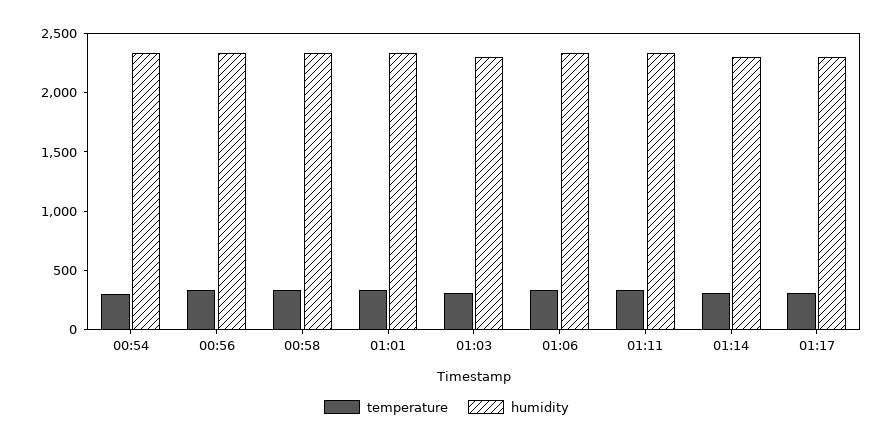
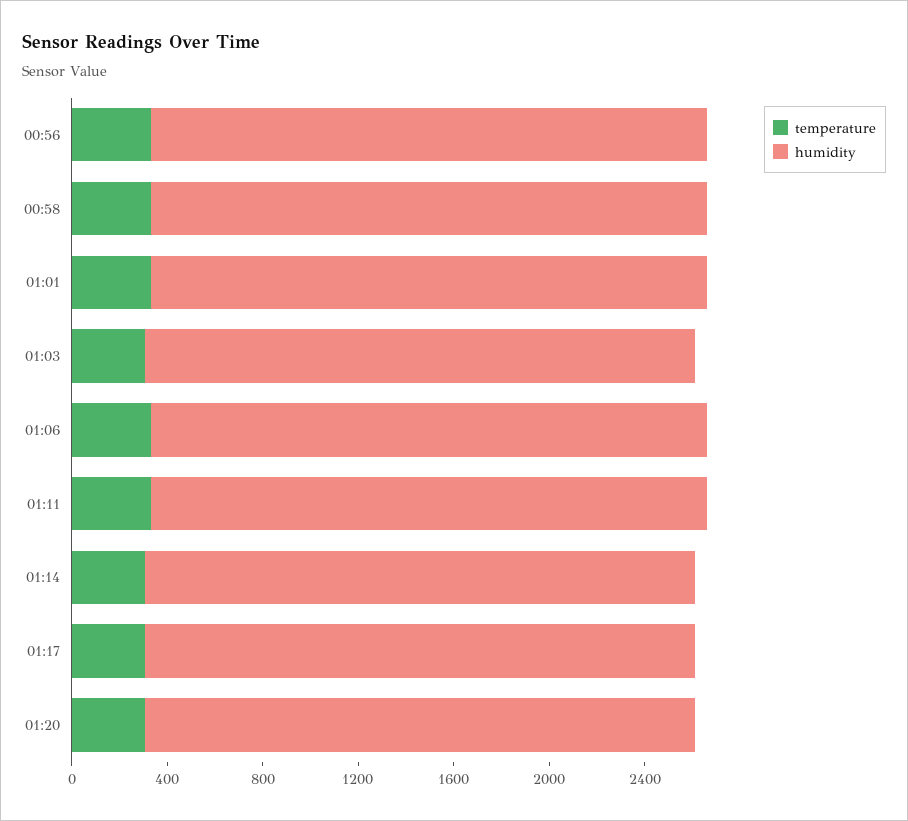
temperature, 00:54: 300 -> none
humidity, 00:54: 2300 -> none
temperature, 01:20: none -> 300
humidity, 01:20: none -> 2300

